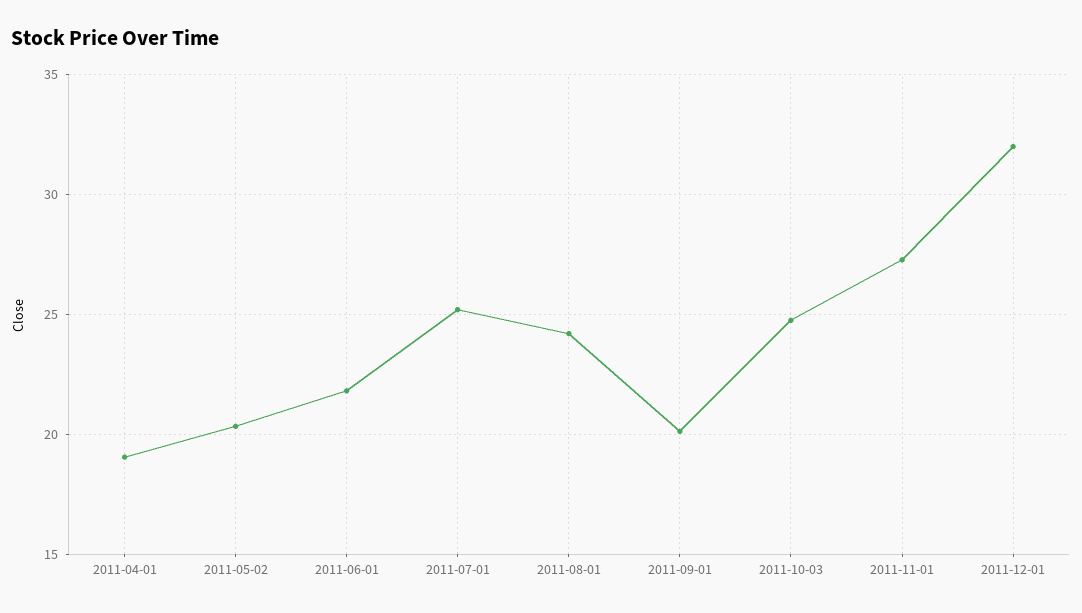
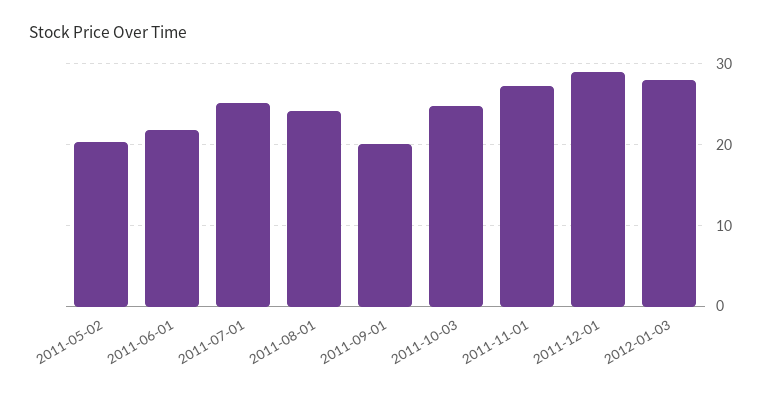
2011-04-01: 19 -> none
2011-12-01: 32 -> 29
2012-01-03: none -> 28

